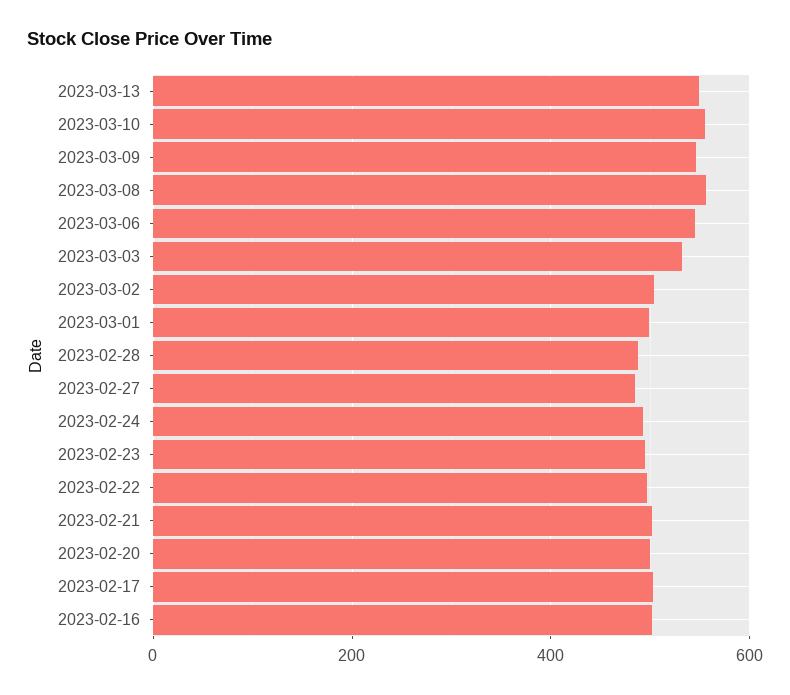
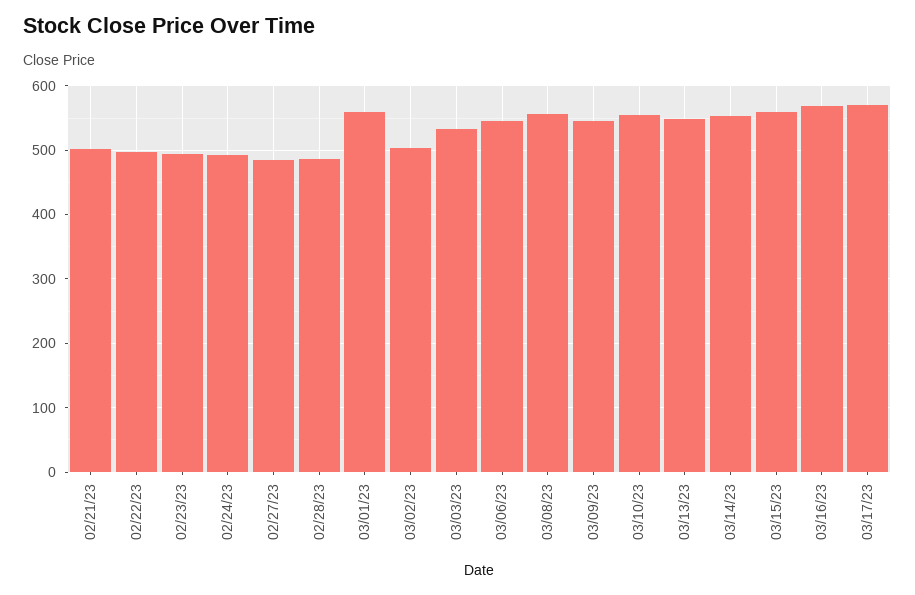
2023-03-01: 500 -> 560
2023-02-20: 500 -> none
2023-02-17: 500 -> none
2023-02-16: 500 -> none
03/14/23: none -> 550
03/15/23: none -> 560
03/16/23: none -> 570
03/17/23: none -> 570

